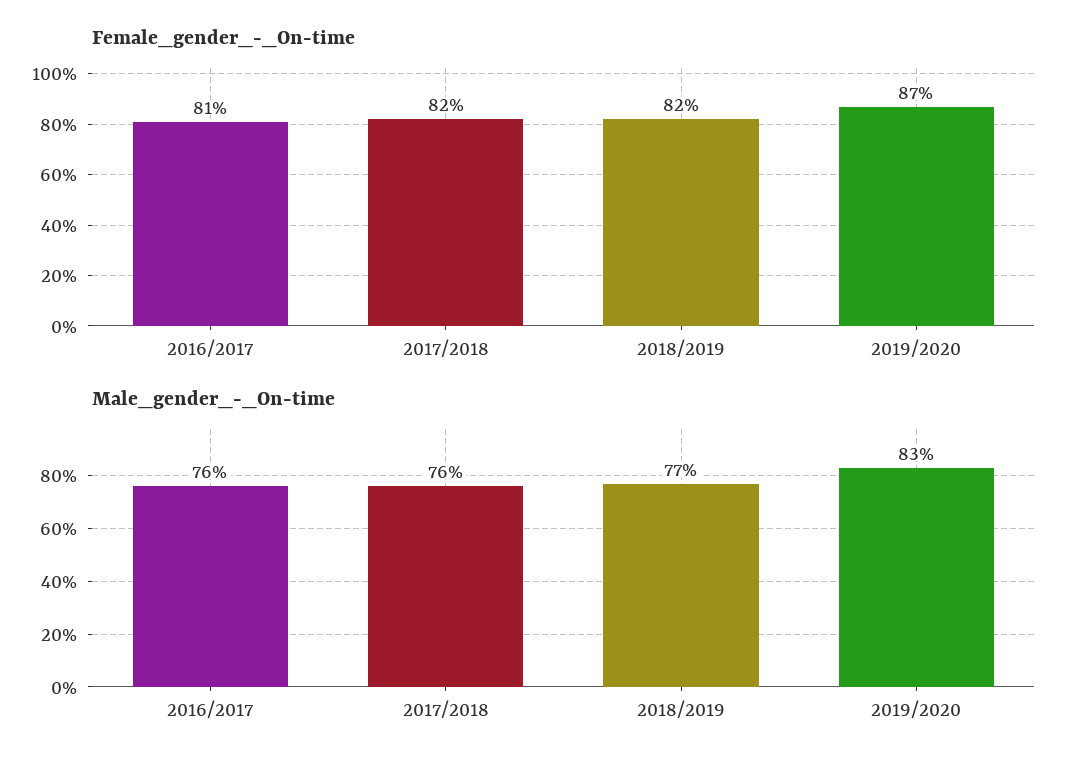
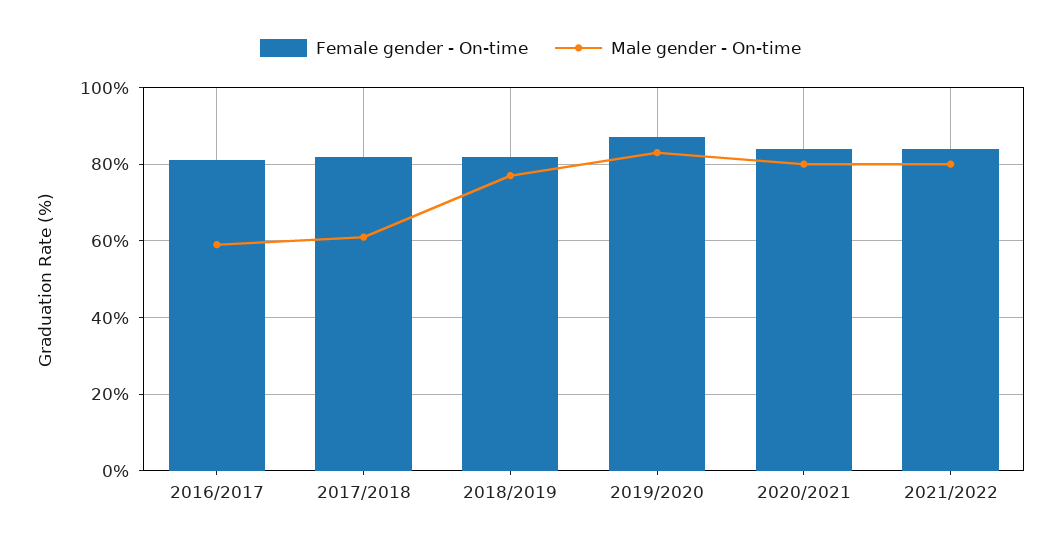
Male_gender_-_On-time, 2016/2017: 76 -> 60
Male_gender_-_On-time, 2017/2018: 76 -> 60
Female_gender_-_On-time, 2020/2021: none -> 85
Male_gender_-_On-time, 2020/2021: none -> 80
Female_gender_-_On-time, 2021/2022: none -> 85
Male_gender_-_On-time, 2021/2022: none -> 80

